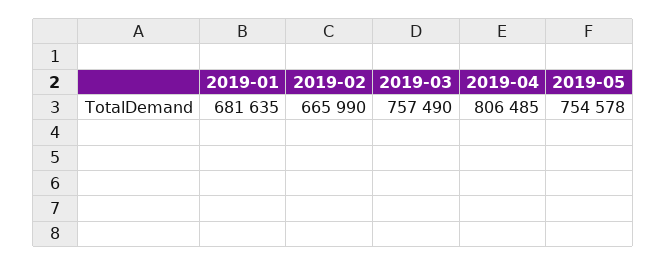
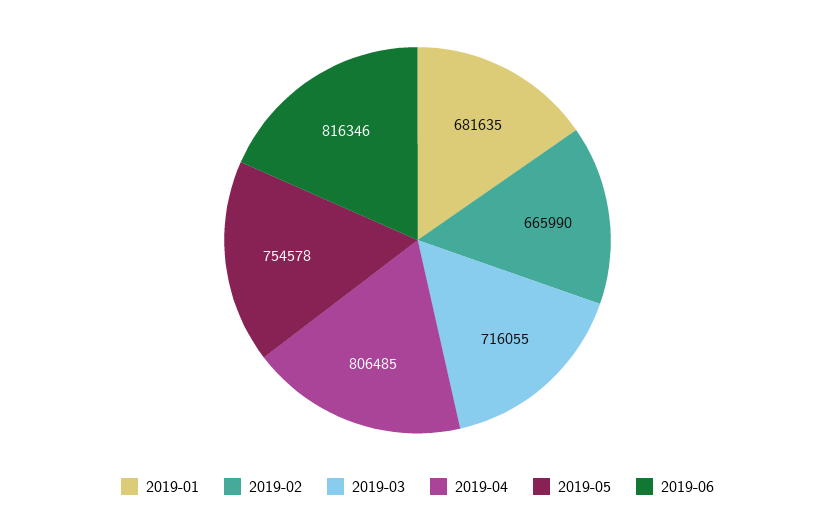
2019-03: 757490 -> 716055
2019-06: none -> 816346

